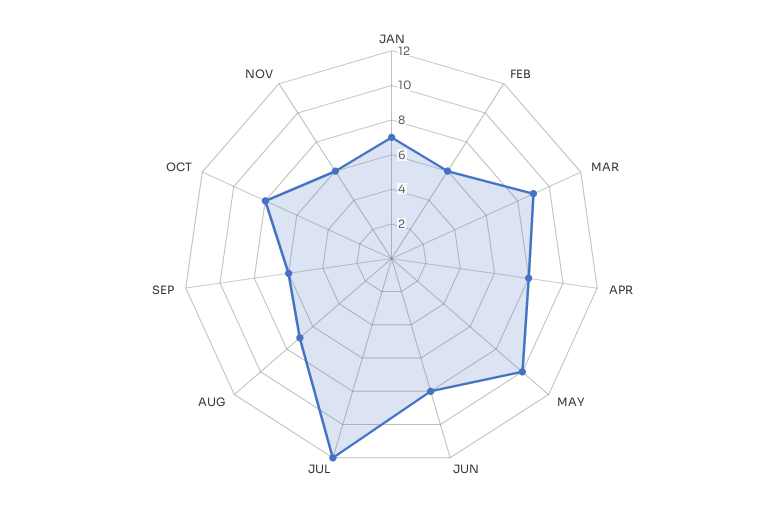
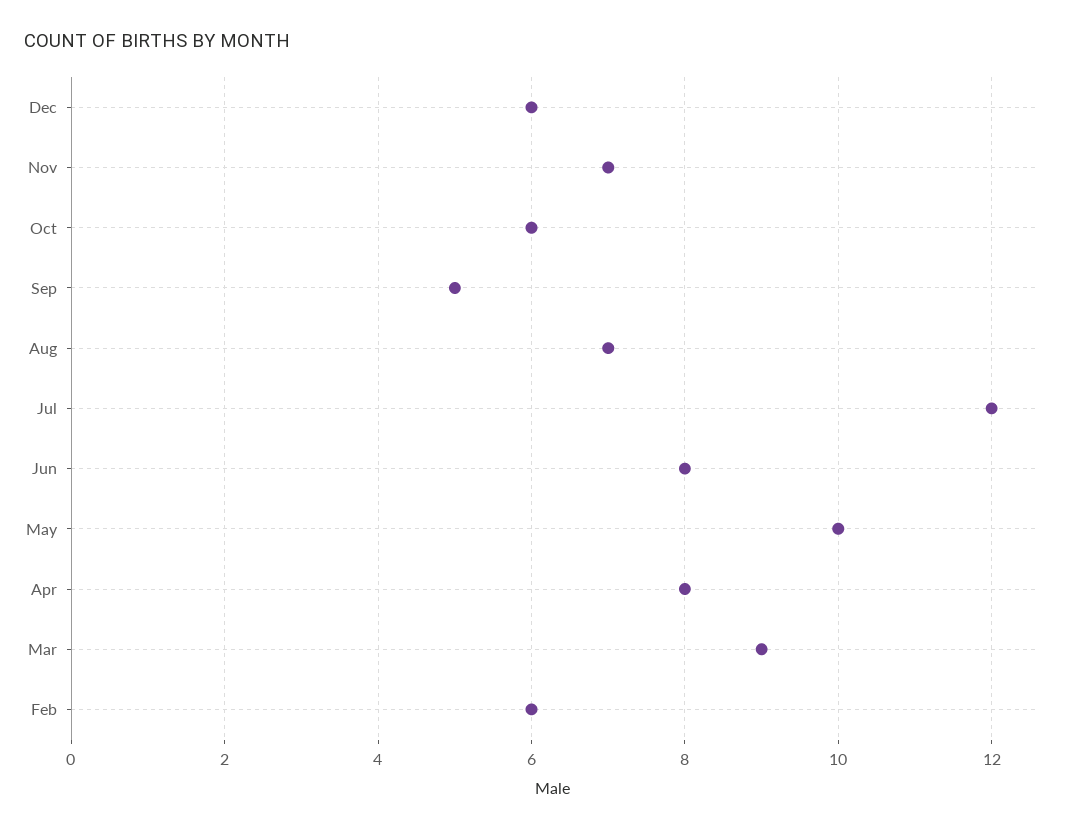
JAN: 7 -> none
SEP: 6 -> 5
OCT: 8 -> 6
NOV: 6 -> 7
Dec: none -> 6

